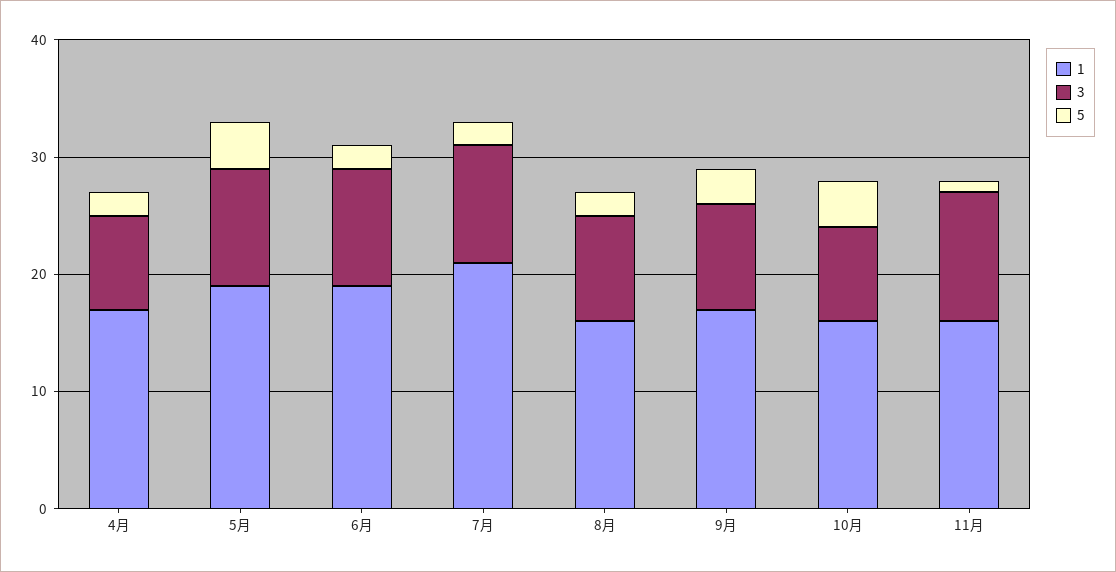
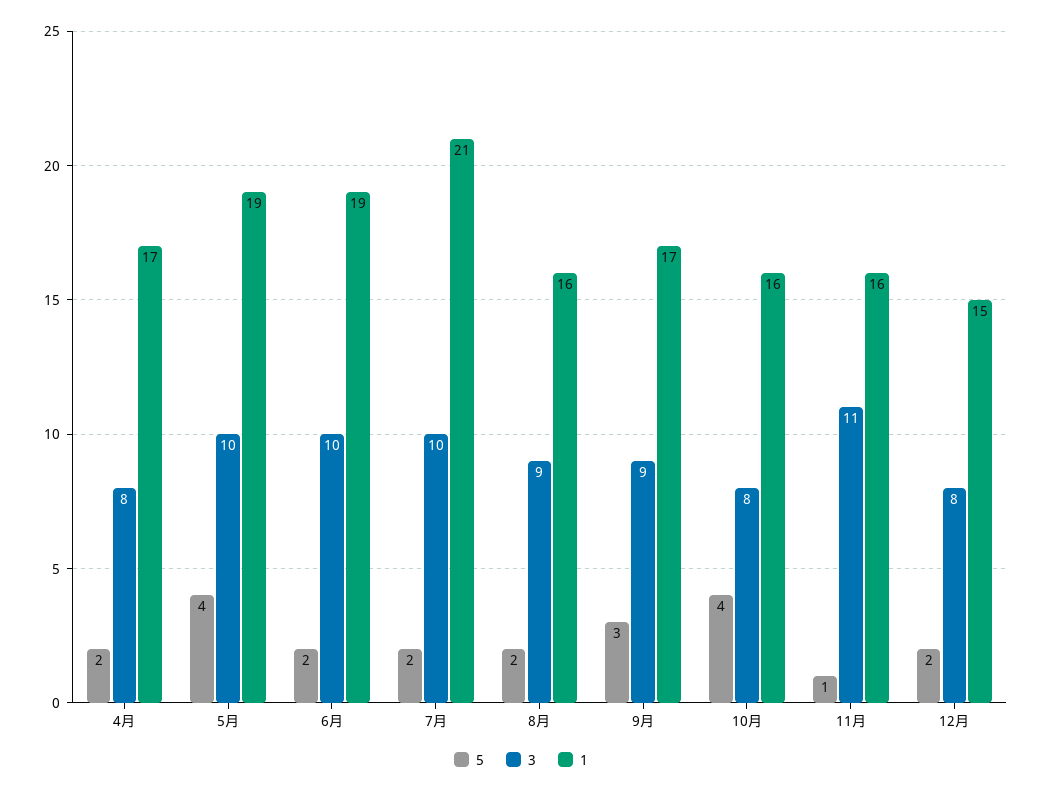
5, 12月: none -> 2
3, 12月: none -> 8
1, 12月: none -> 15

